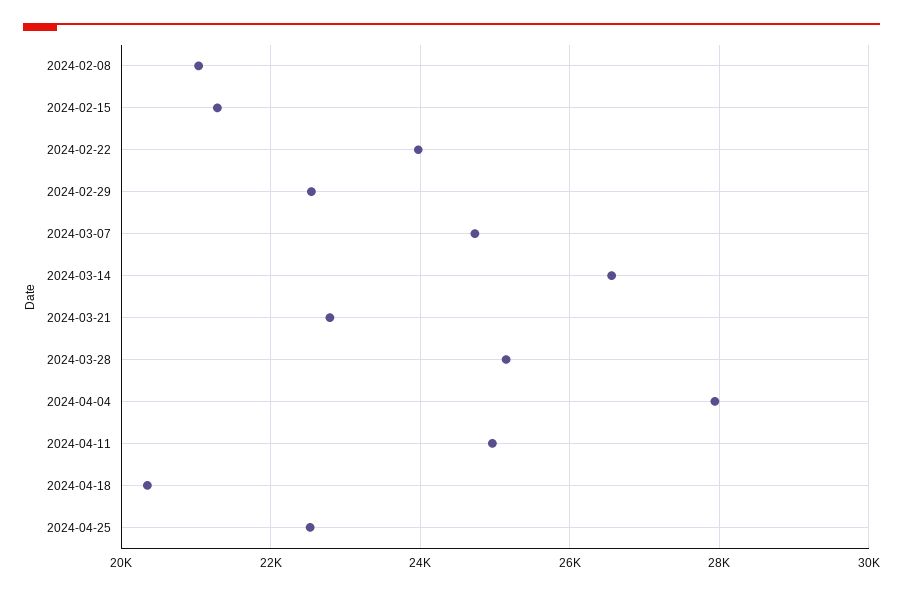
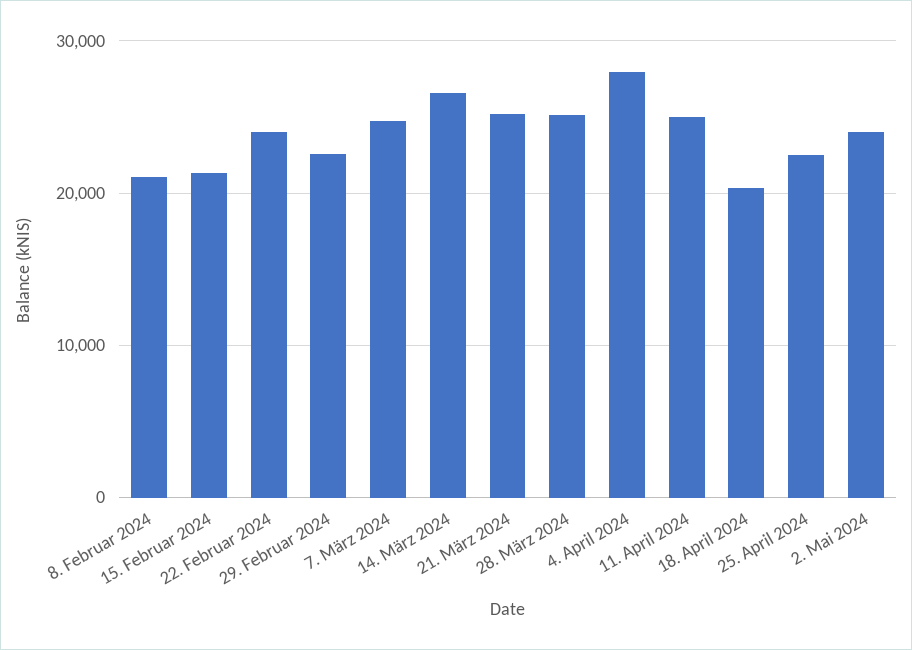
2024-03-21: 22800 -> 25000
2. Mai 2024: none -> 24000

